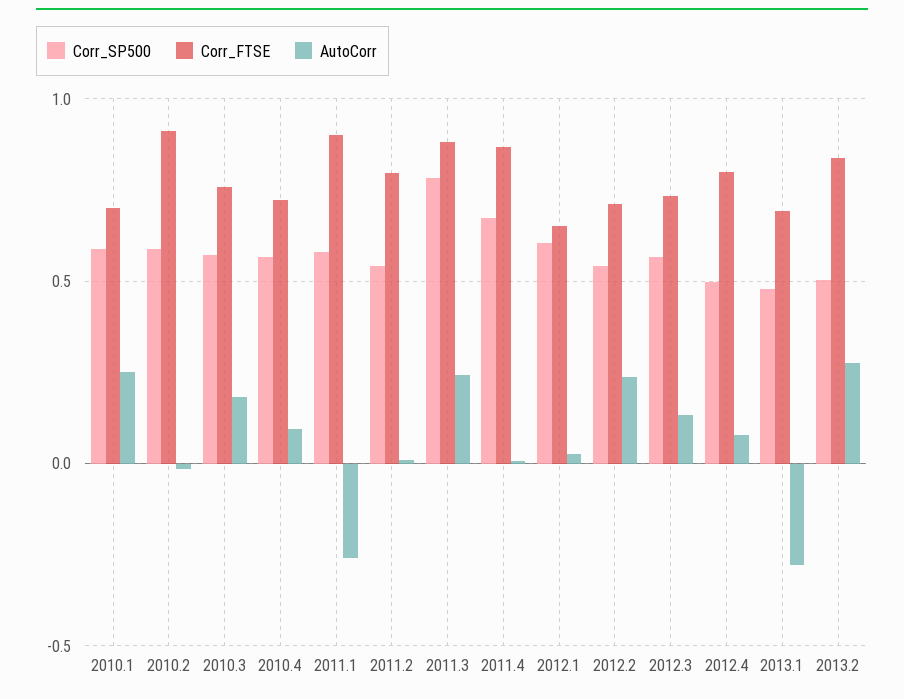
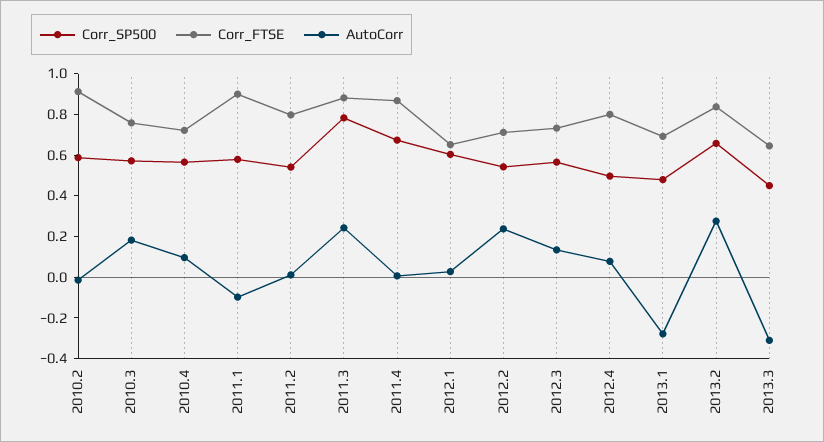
Corr_SP500, 2010.1: 0.6 -> none
Corr_FTSE, 2010.1: 0.7 -> none
AutoCorr, 2010.1: 0.25 -> none
AutoCorr, 2011.1: -0.25 -> -0.1
Corr_SP500, 2013.2: 0.5 -> 0.65
Corr_SP500, 2013.3: none -> 0.45
Corr_FTSE, 2013.3: none -> 0.65
AutoCorr, 2013.3: none -> -0.3

